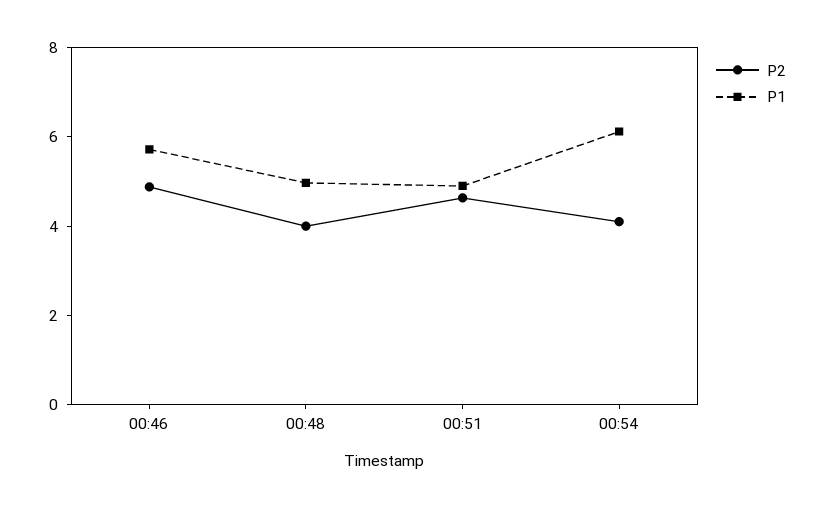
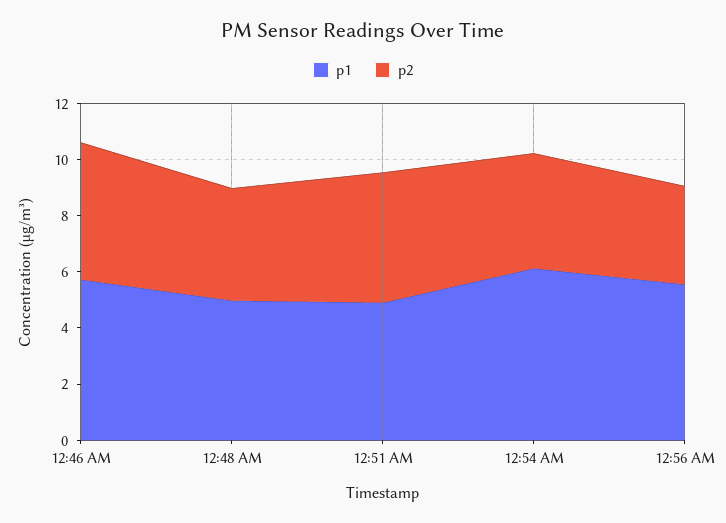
P1, 12:56 AM: none -> 5.5
P2, 12:56 AM: none -> 3.5

